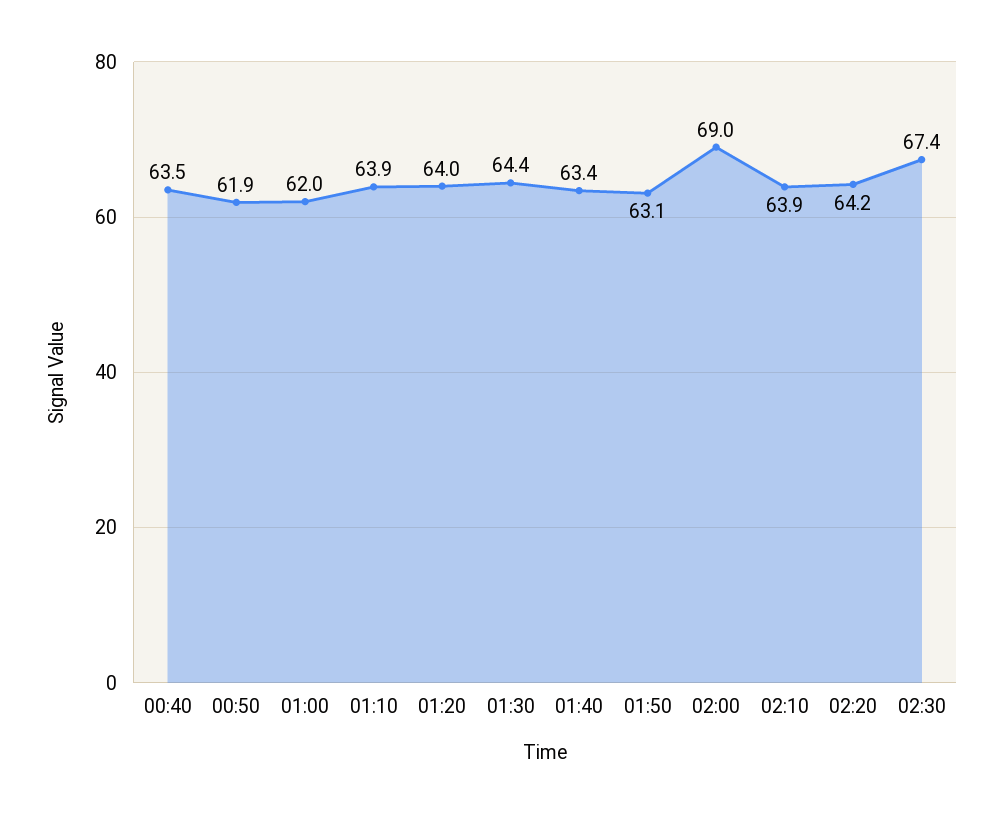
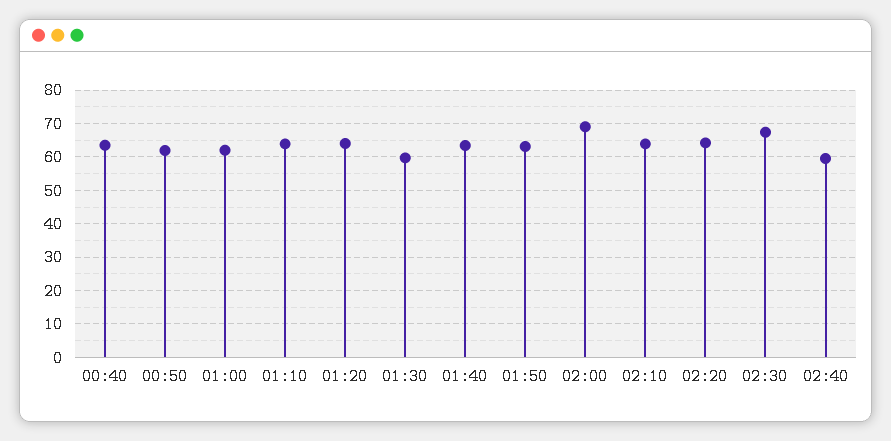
01:30: 64.4 -> 60
02:40: none -> 60

